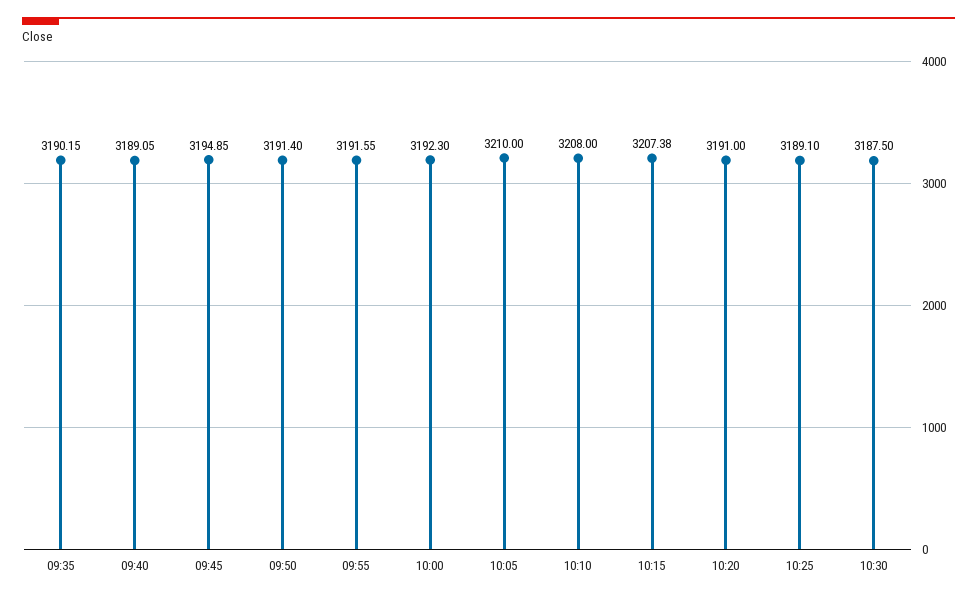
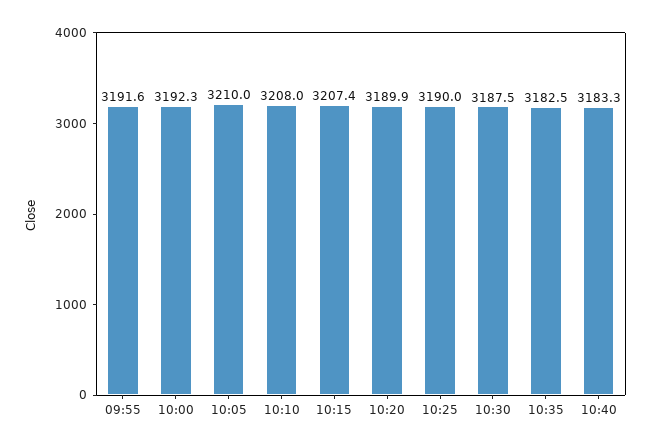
09:35: 3190.15 -> none
09:40: 3189.05 -> none
09:45: 3194.85 -> none
09:50: 3191.4 -> none
10:20: 3191 -> 3189.9
10:25: 3189.1 -> 3190
10:35: none -> 3182.5
10:40: none -> 3183.3

